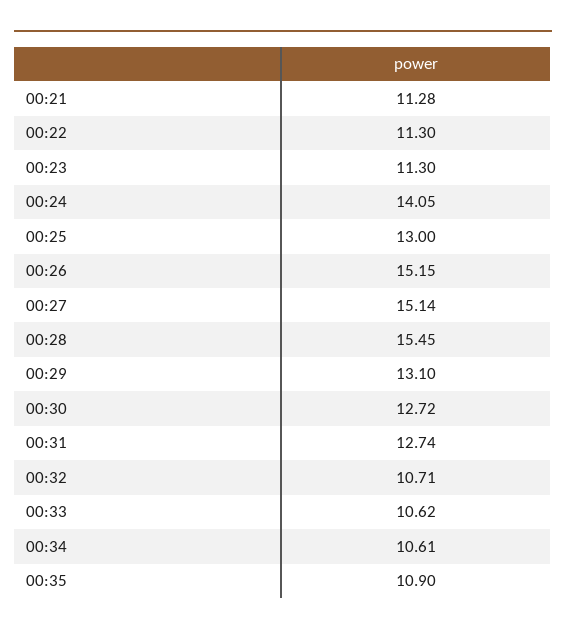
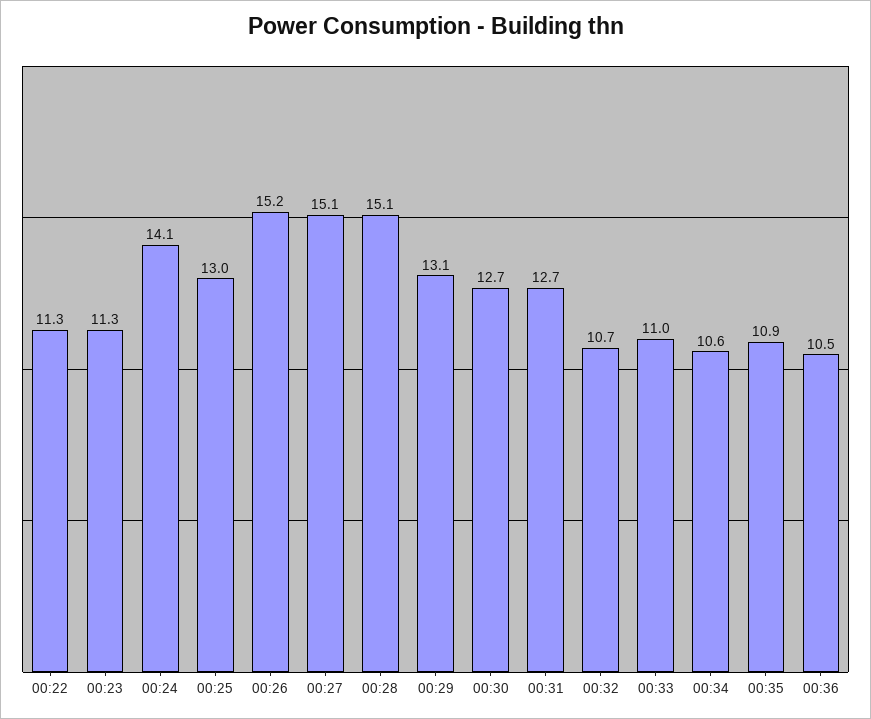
00:21: 11.28 -> none
00:28: 15.45 -> 15.1
00:33: 10.62 -> 11
00:36: none -> 10.5

